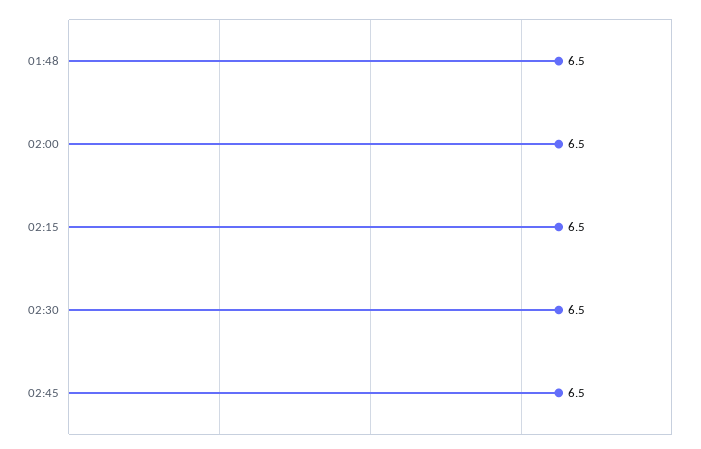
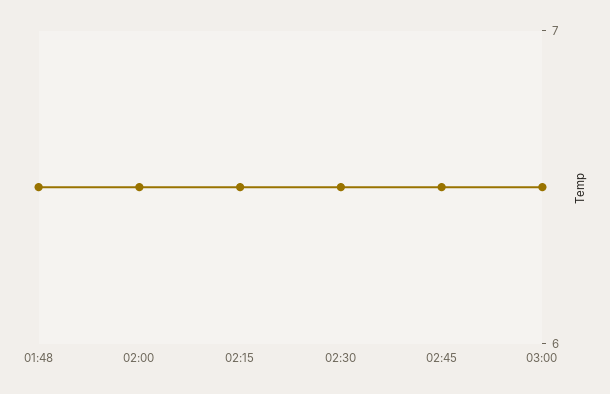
03:00: none -> 6.5

